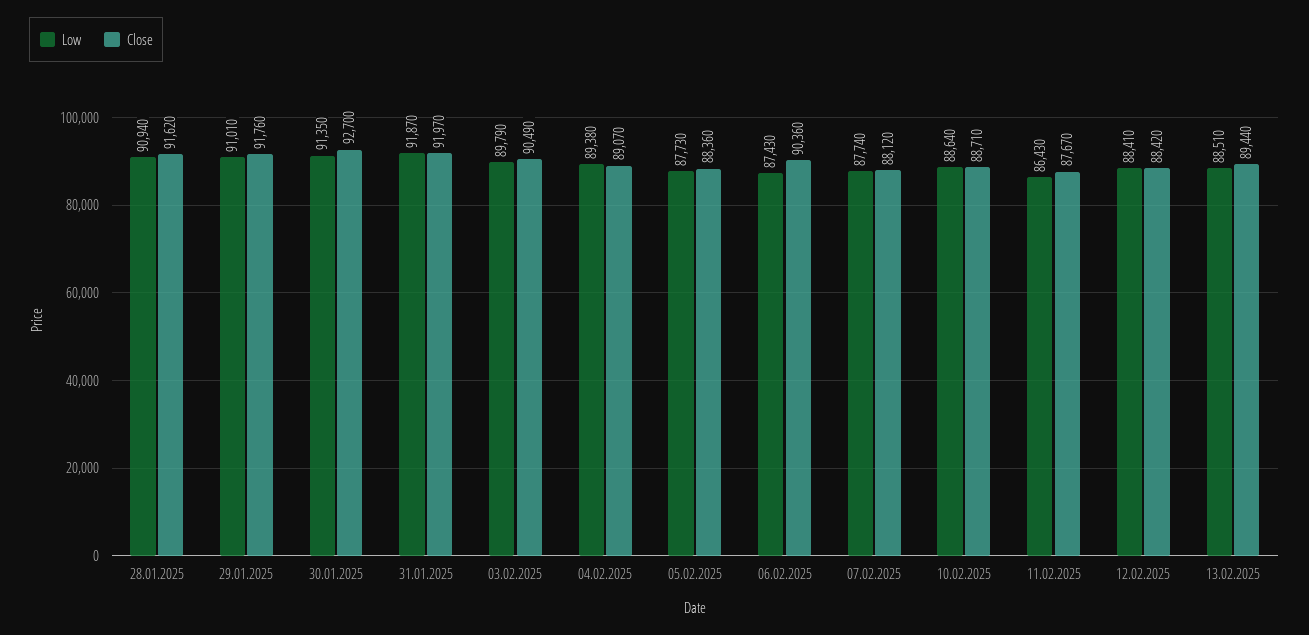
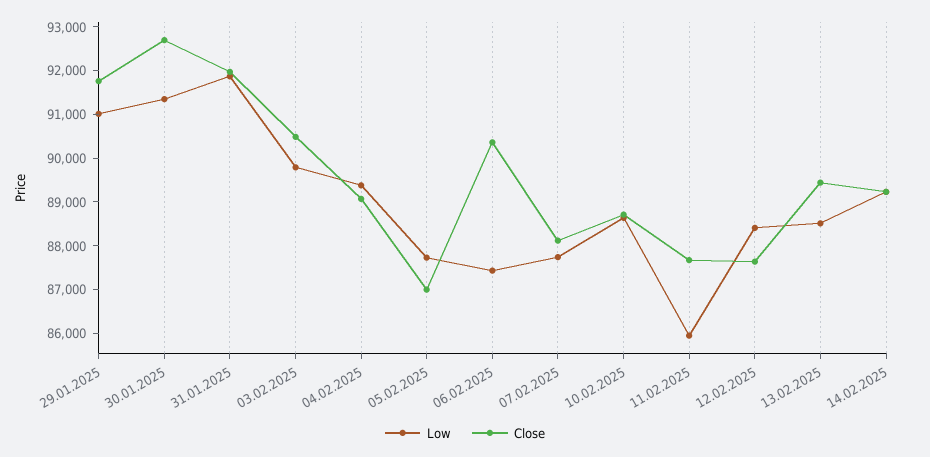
Low, 28.01.2025: 90940 -> none
Close, 28.01.2025: 91620 -> none
Close, 05.02.2025: 88360 -> 87000
Low, 11.02.2025: 86430 -> 86000
Close, 12.02.2025: 88420 -> 87600
Low, 14.02.2025: none -> 89200
Close, 14.02.2025: none -> 89200

